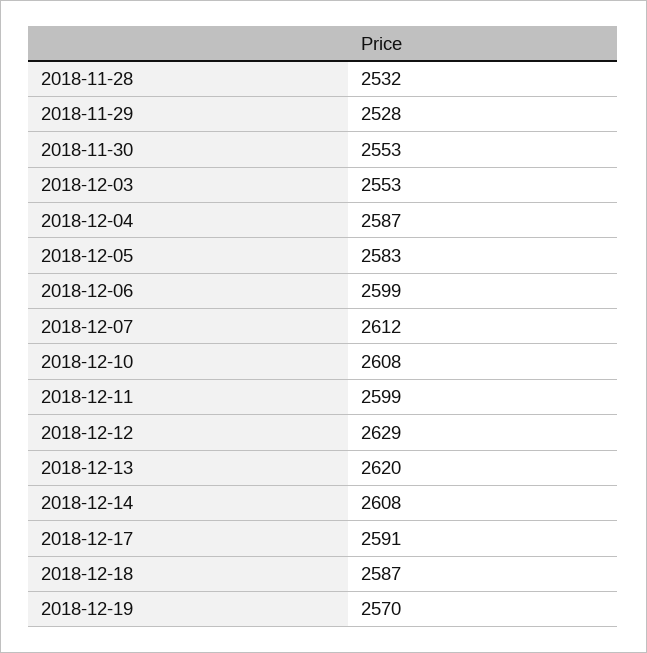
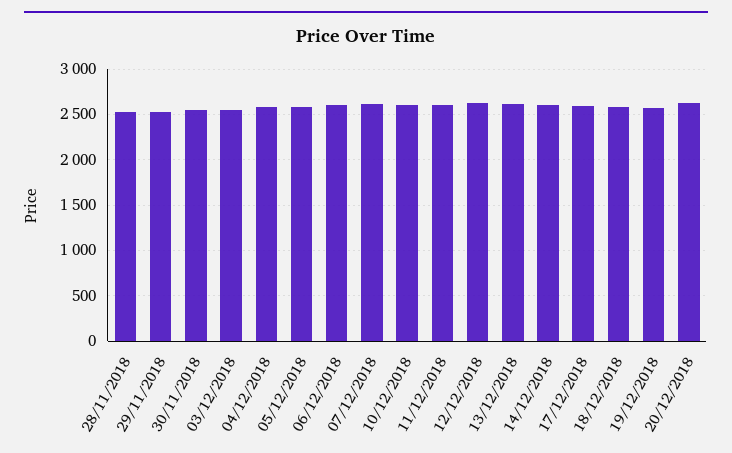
20/12/2018: none -> 2600

